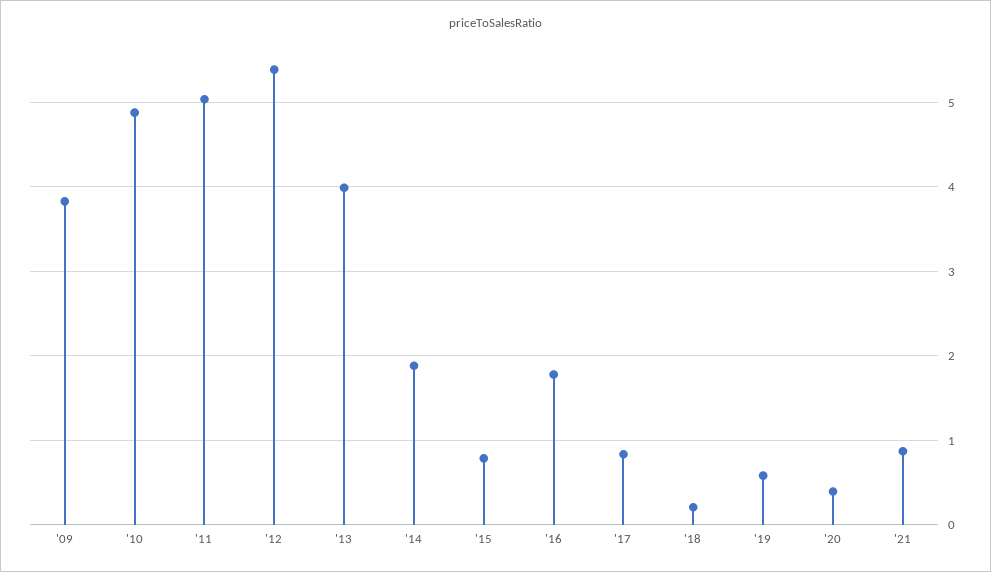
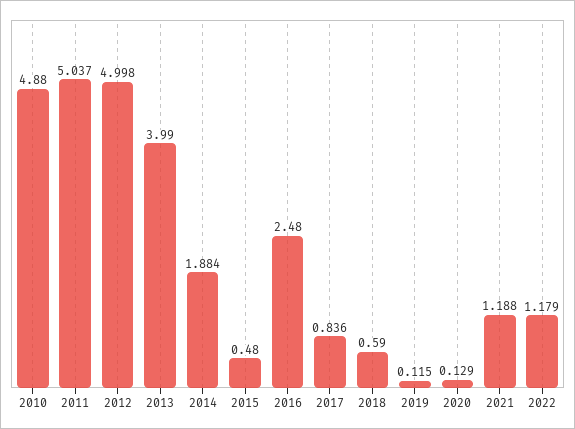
'09: 3.8 -> none
'12: 5.4 -> 4.998
'15: 0.8 -> 0.48
'16: 1.8 -> 2.48
'18: 0.2 -> 0.59
'19: 0.6 -> 0.115
'20: 0.4 -> 0.129
'21: 0.9 -> 1.188
2022: none -> 1.179

